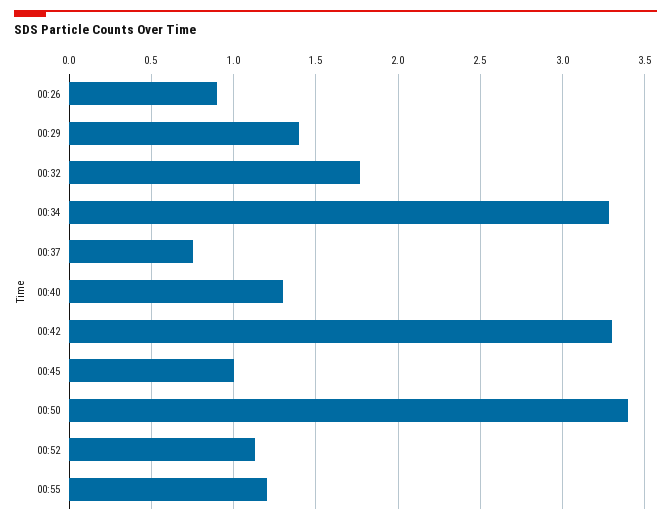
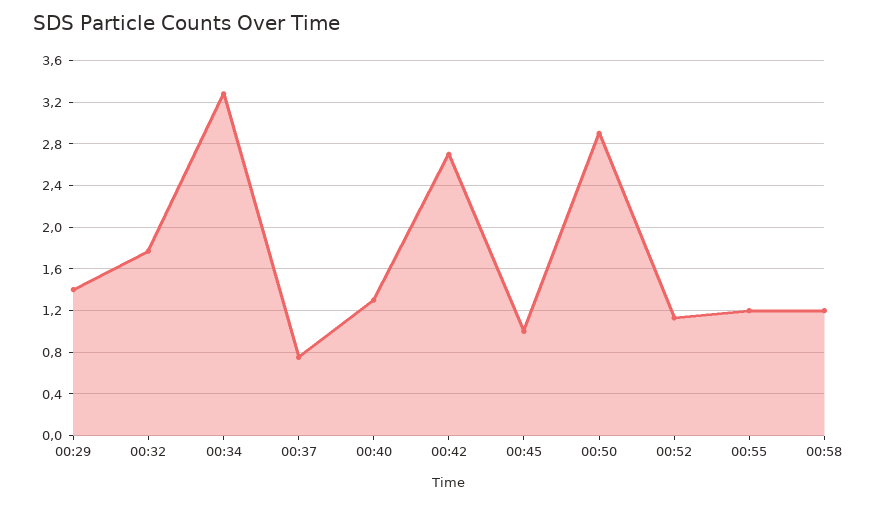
00:26: 0.9 -> none
00:42: 3.3 -> 2.7
00:50: 3.4 -> 2.9
00:58: none -> 1.2

